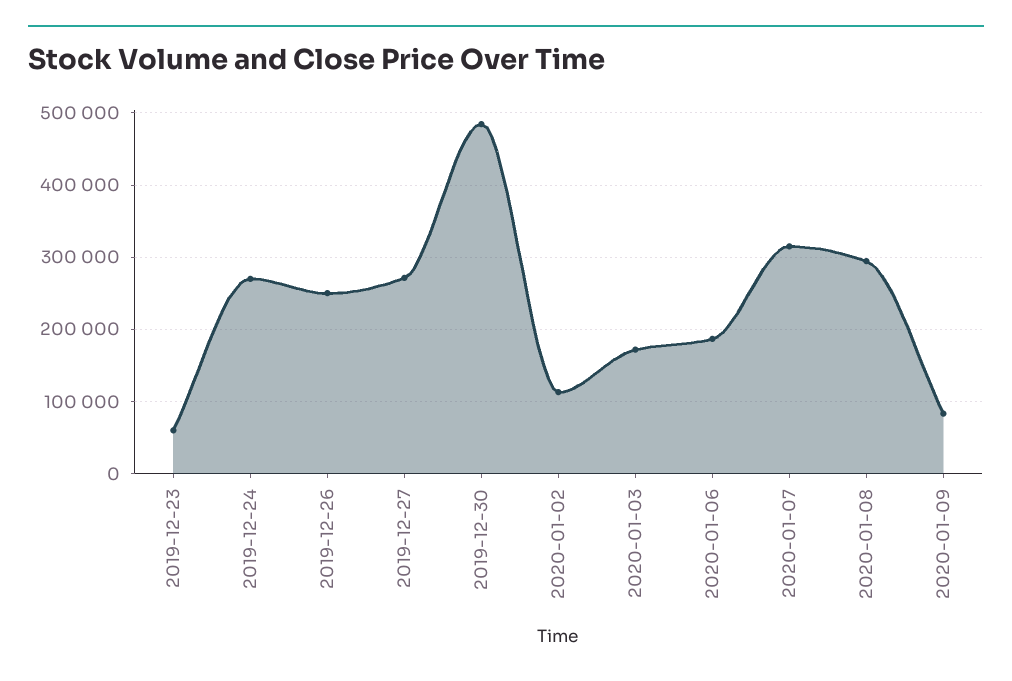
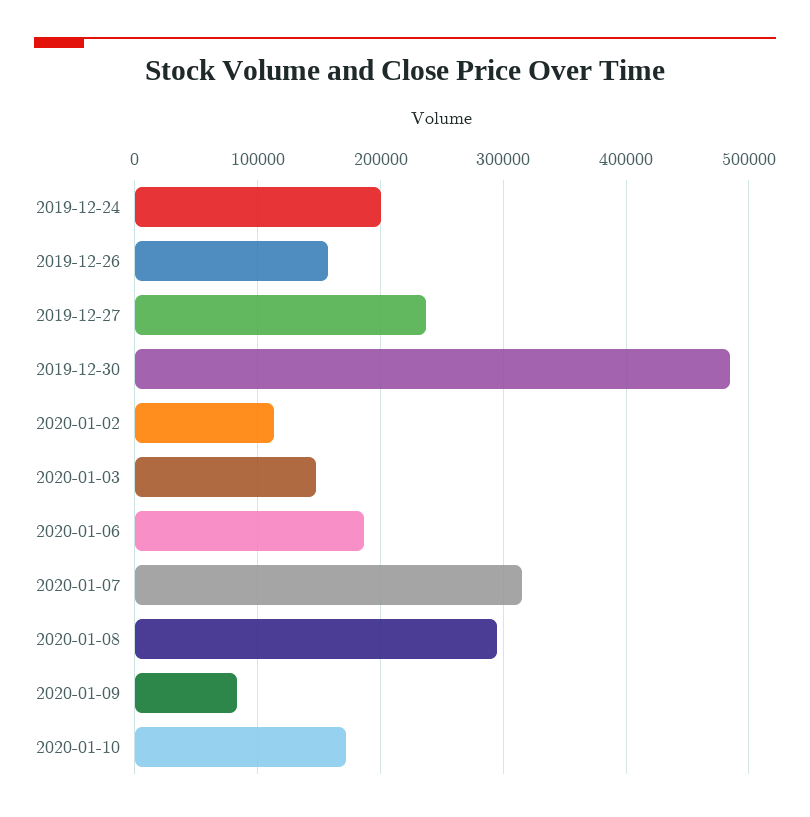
2019-12-23: 60000 -> none
2019-12-24: 270000 -> 200000
2019-12-26: 250000 -> 160000
2019-12-27: 270000 -> 240000
2020-01-03: 170000 -> 150000
2020-01-10: none -> 170000

